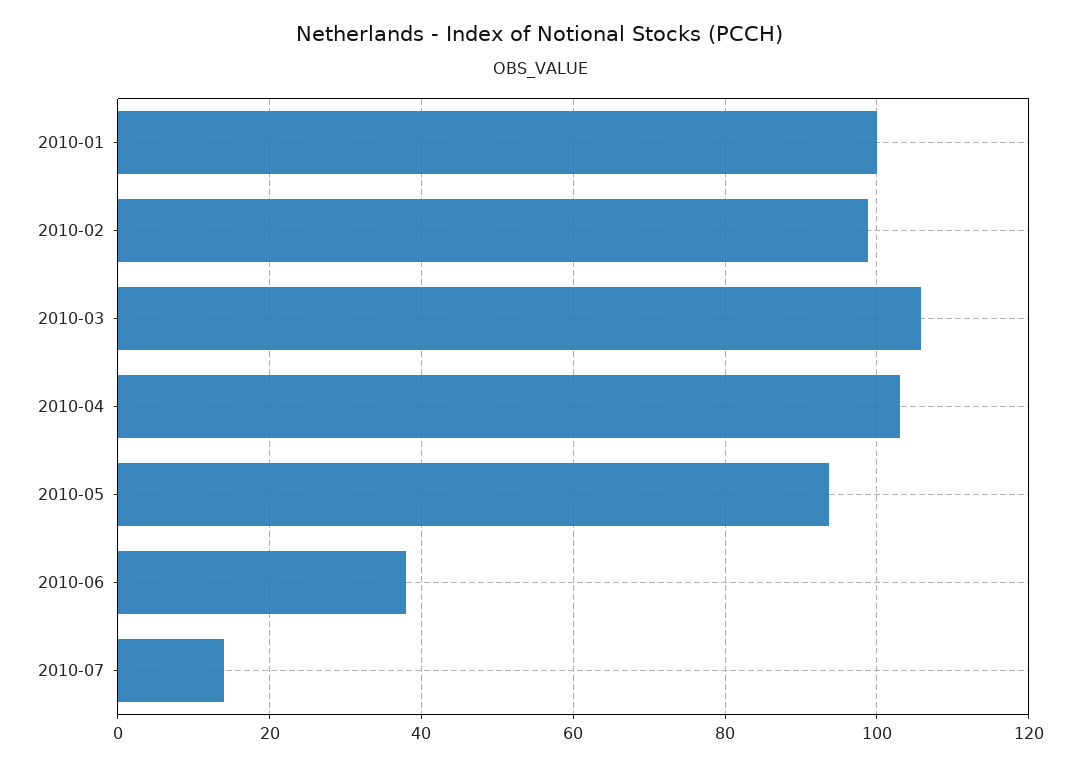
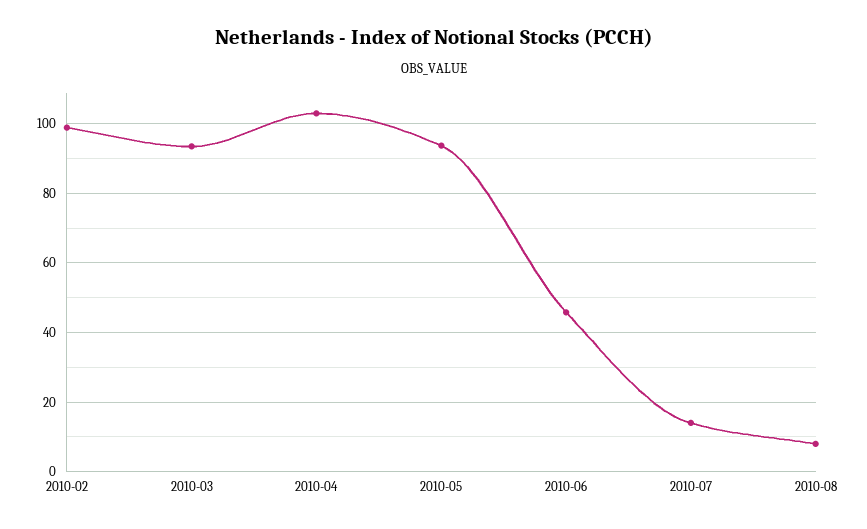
2010-01: 100 -> none
2010-03: 106 -> 94
2010-06: 38 -> 46
2010-08: none -> 8

